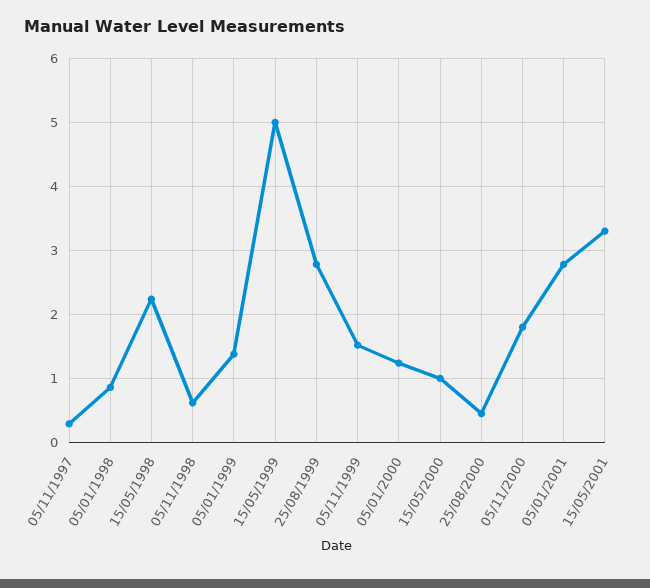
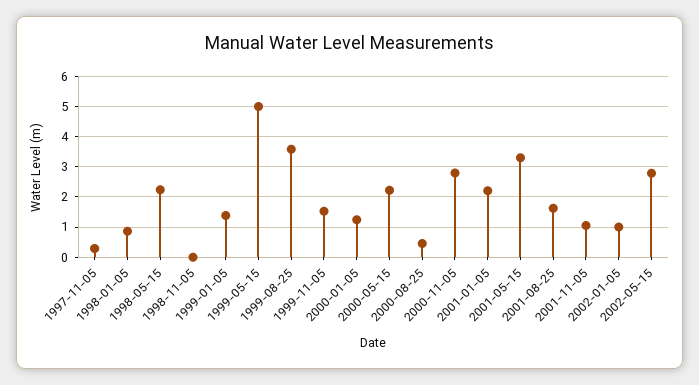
05/11/1998: 0.6 -> 0
25/08/1999: 2.8 -> 3.6
15/05/2000: 1 -> 2.2
05/11/2000: 1.8 -> 2.8
05/01/2001: 2.8 -> 2.2
2001-08-25: none -> 1.6
2001-11-05: none -> 1
2002-01-05: none -> 1
2002-05-15: none -> 2.8

